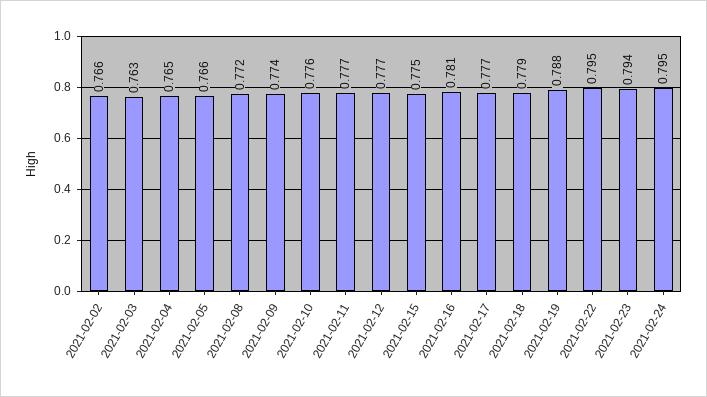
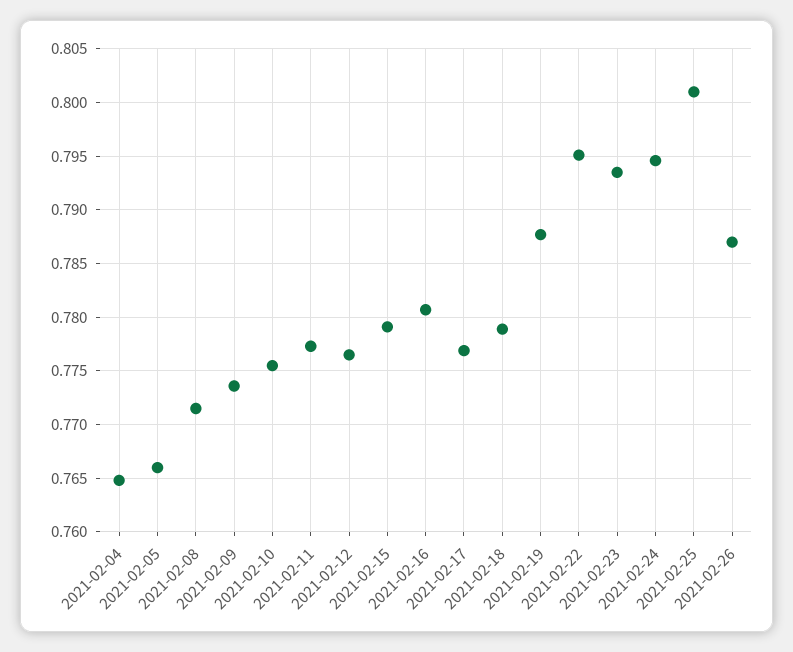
2021-02-02: 0.766 -> none
2021-02-03: 0.763 -> none
2021-02-15: 0.775 -> 0.779
2021-02-25: none -> 0.801
2021-02-26: none -> 0.787

